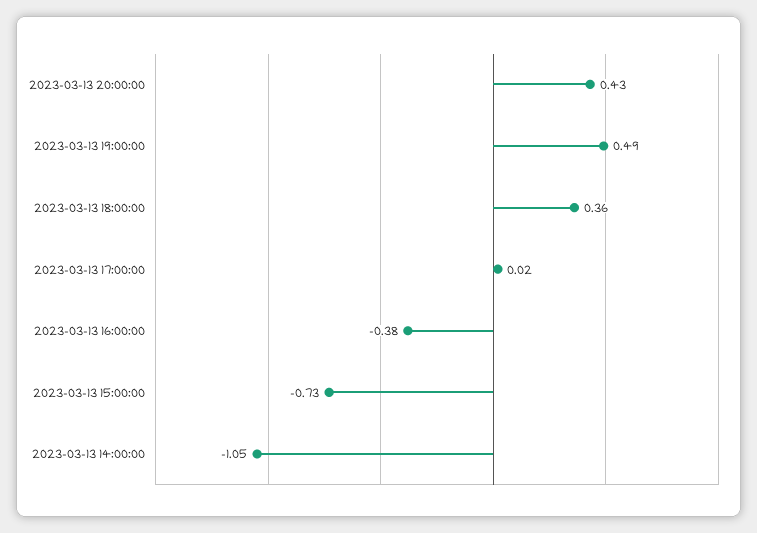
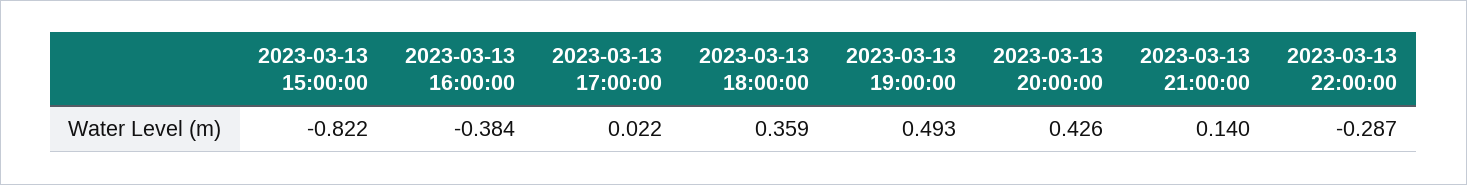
2023-03-13 15:00:00: -0.73 -> -0.822
2023-03-13 14:00:00: -1.05 -> none
2023-03-13 21:00:00: none -> 0.14
2023-03-13 22:00:00: none -> -0.287

